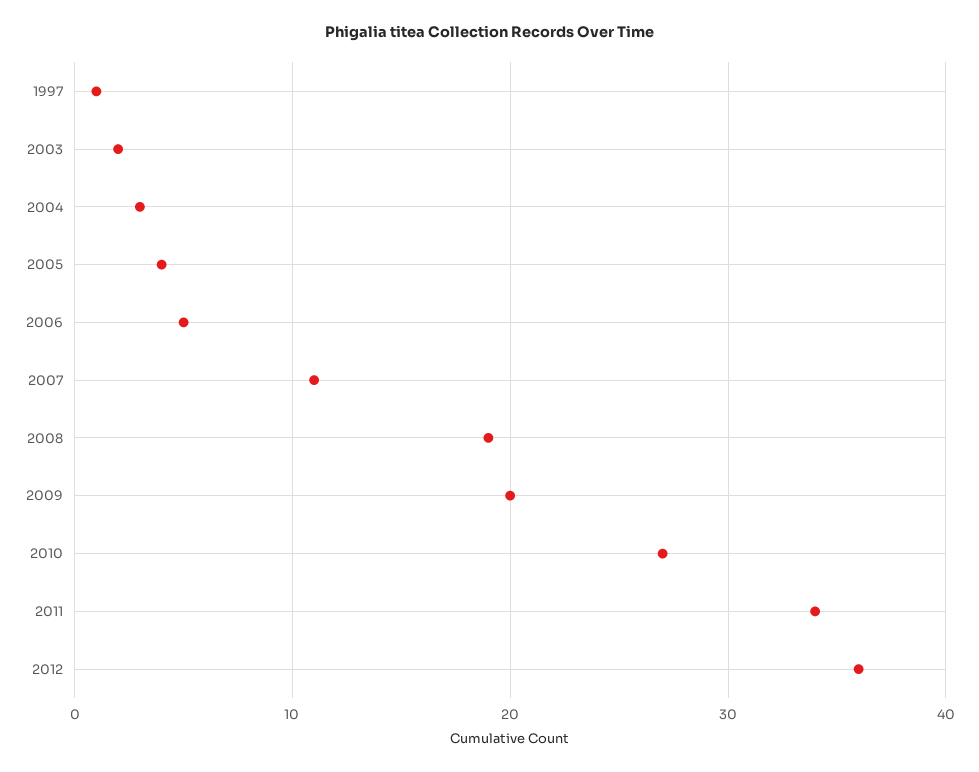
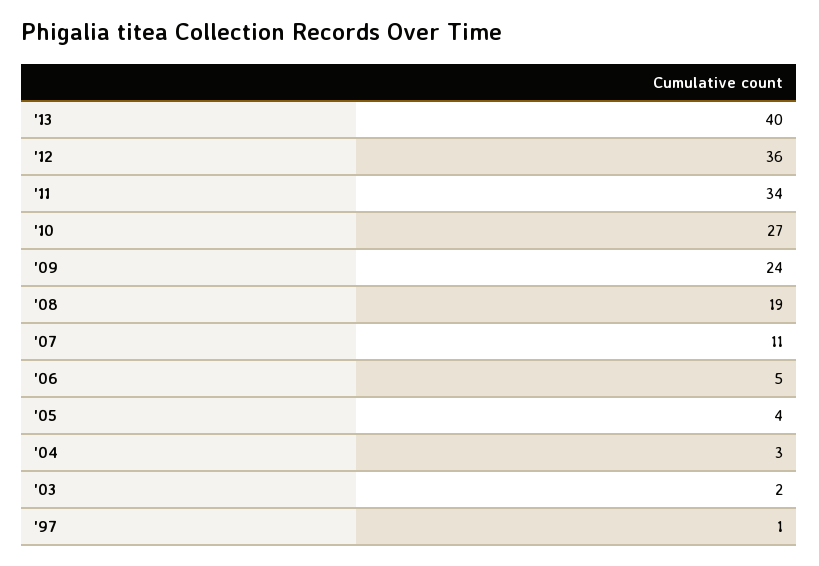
2009: 20 -> 24
'13: none -> 40

